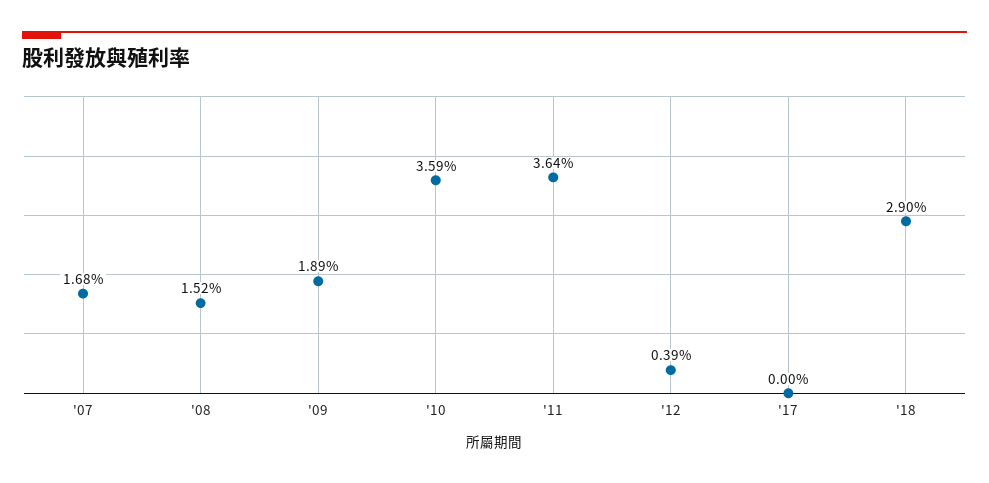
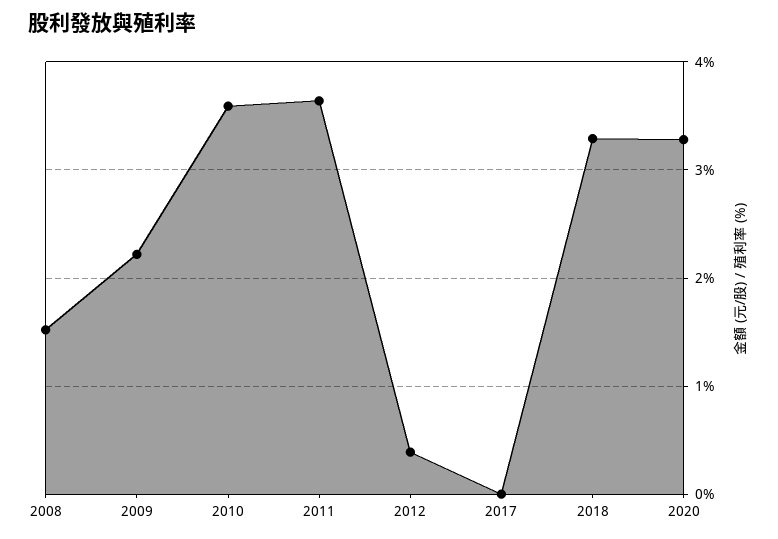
'07: 1.68 -> none
'09: 1.89 -> 2.2
'18: 2.9 -> 3.3
2020: none -> 3.3

